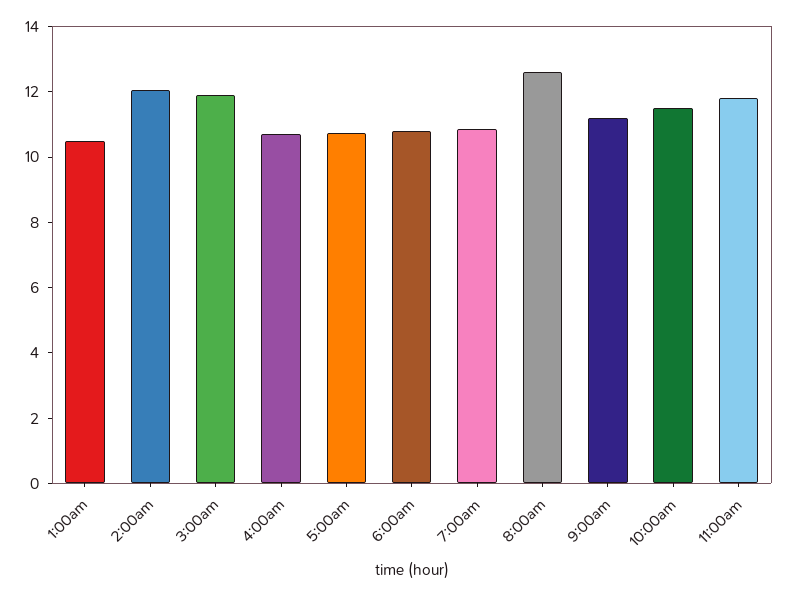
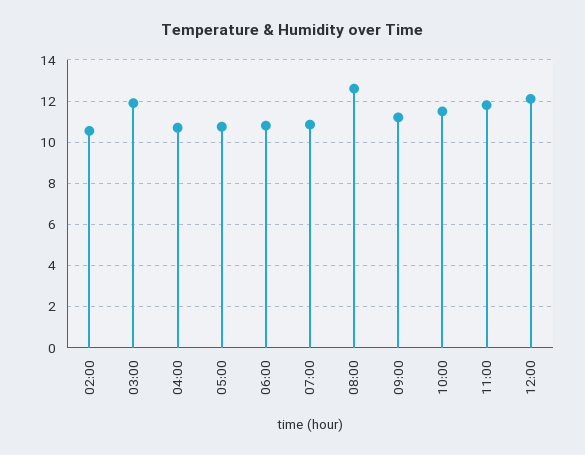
1:00am: 10.5 -> none
2:00am: 12 -> 10.5
12:00: none -> 12

